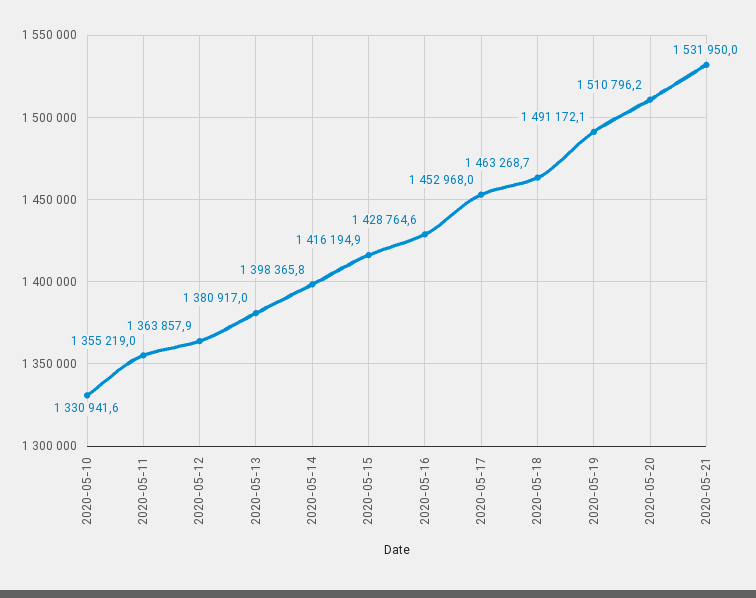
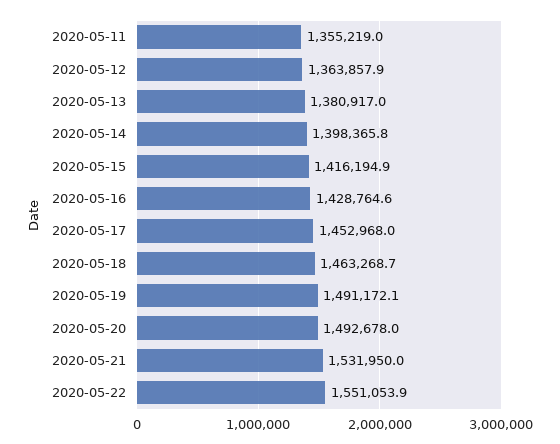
2020-05-10: 1330941.6 -> none
2020-05-20: 1510796.2 -> 1492678
2020-05-22: none -> 1551053.9

